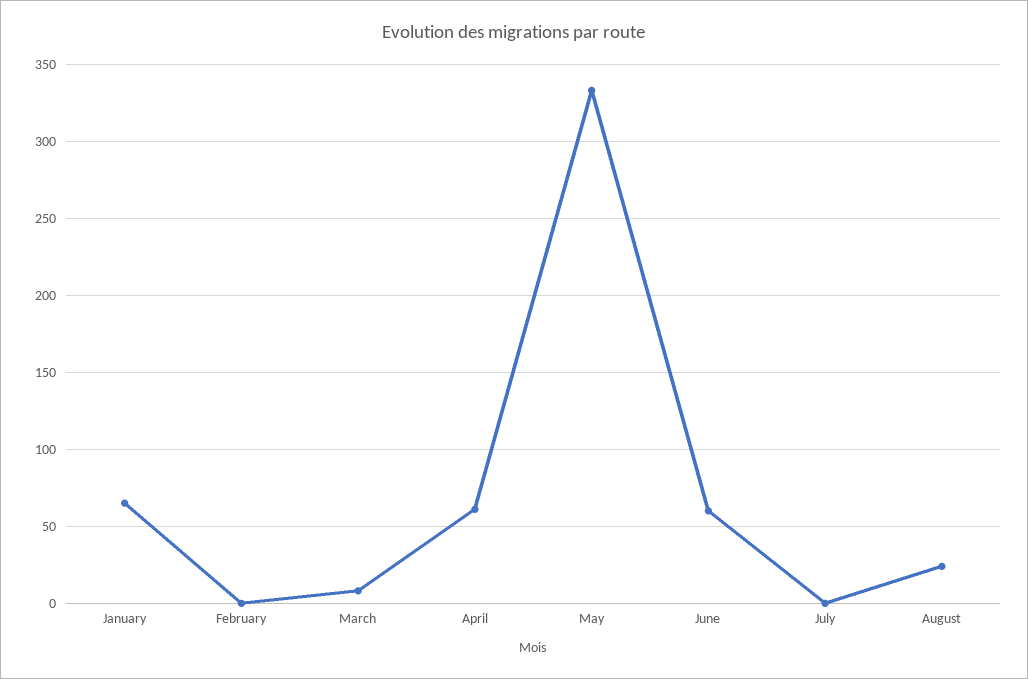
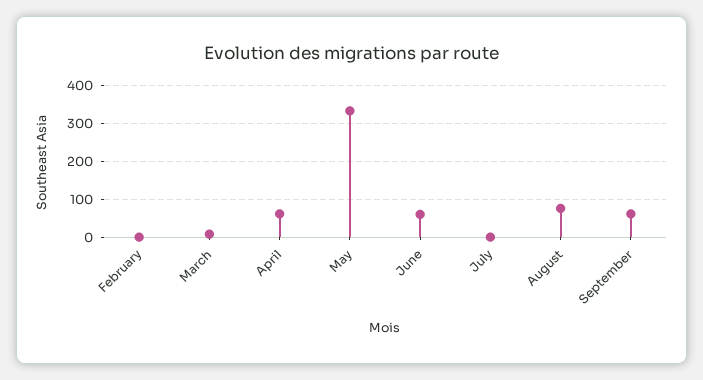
January: 65 -> none
August: 25 -> 80
September: none -> 60

